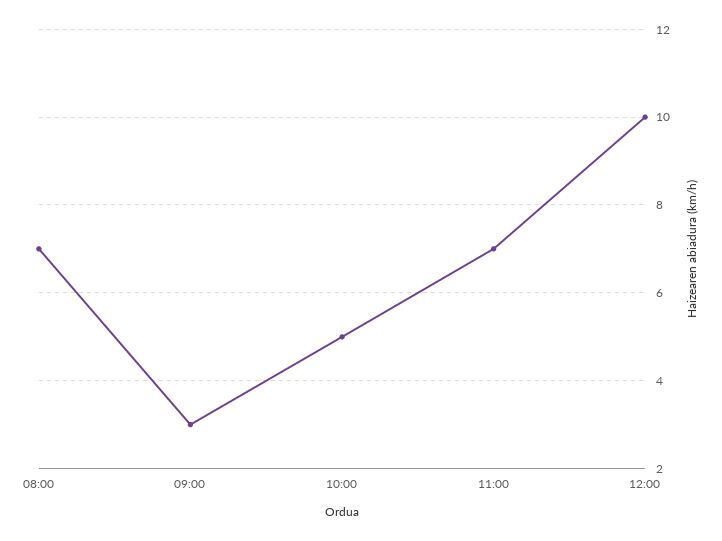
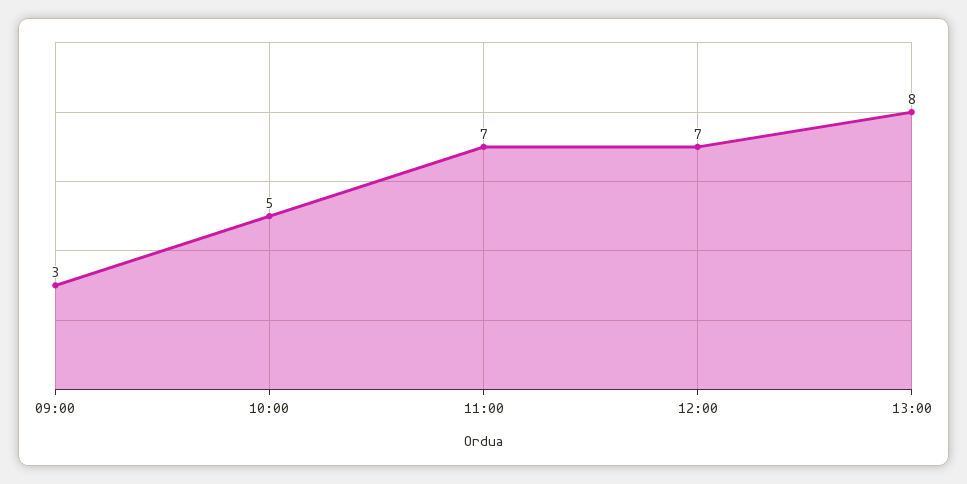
08:00: 7 -> none
12:00: 10 -> 7
13:00: none -> 8

